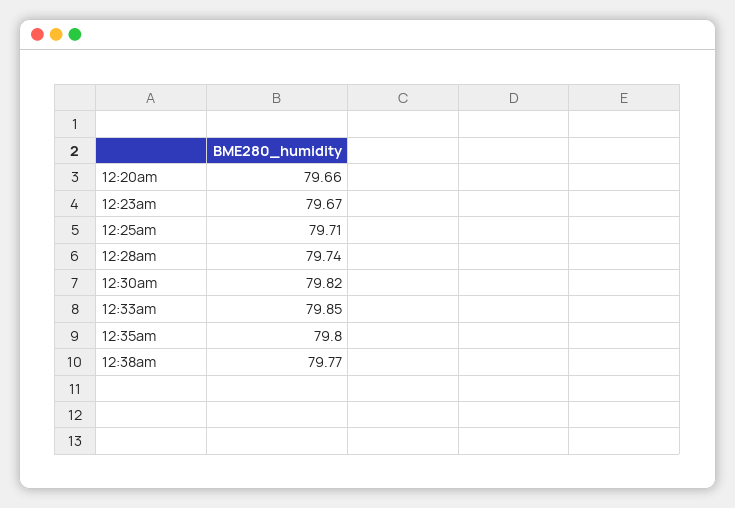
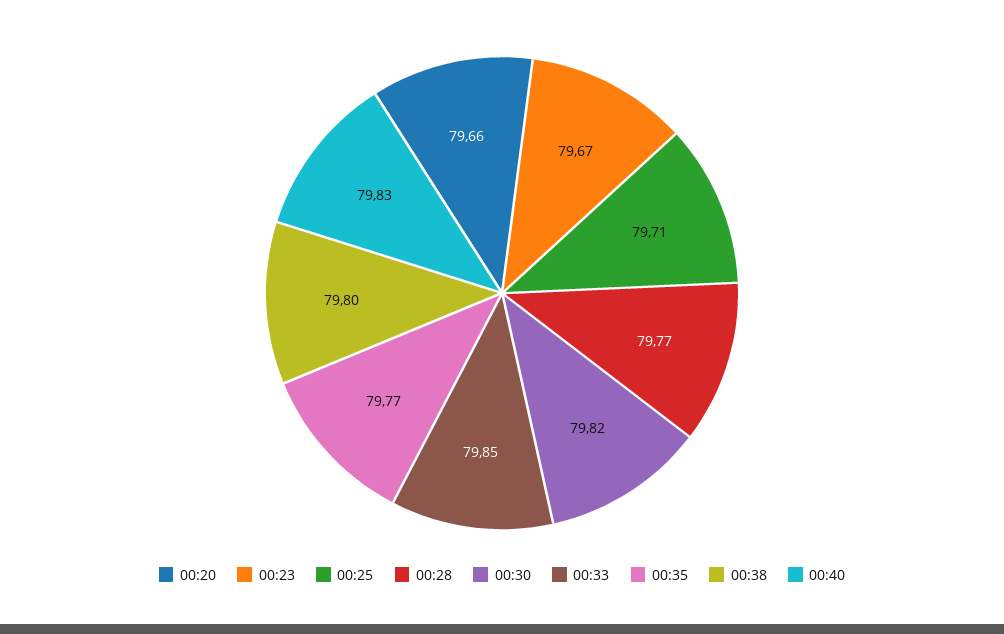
12:28am: 79.74 -> 79.77
12:35am: 79.8 -> 79.77
12:38am: 79.77 -> 79.8
00:40: none -> 79.83

